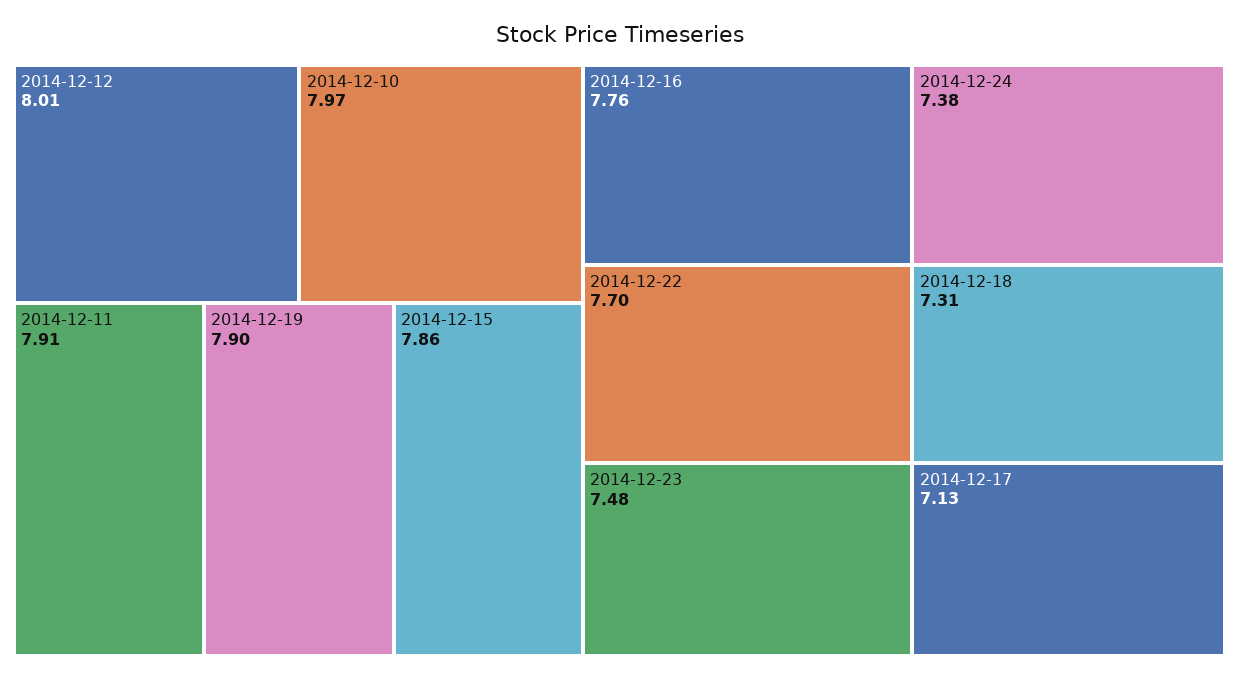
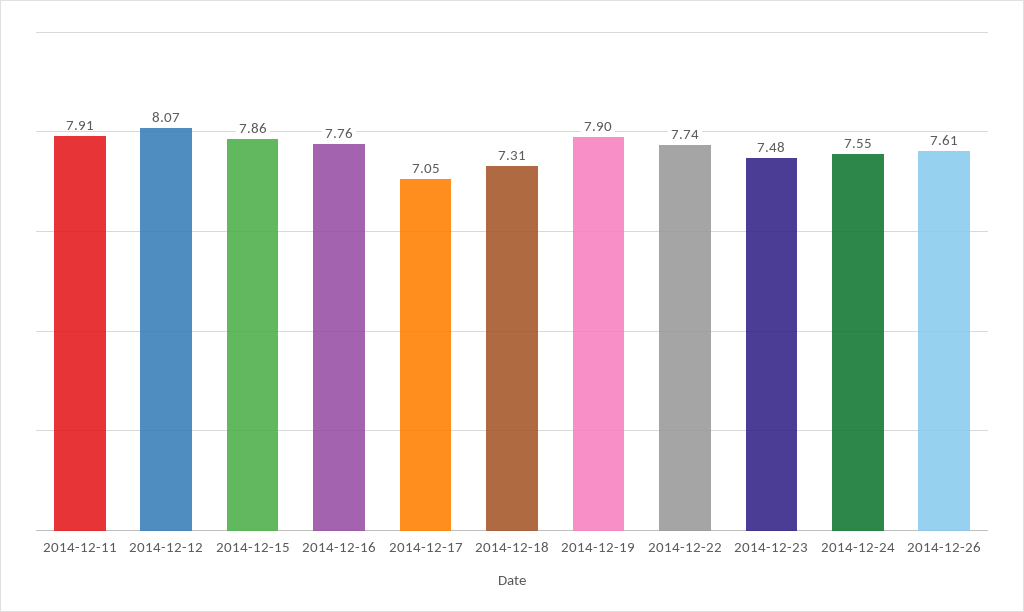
2014-12-12: 8.01 -> 8.07
2014-12-10: 7.97 -> none
2014-12-22: 7.7 -> 7.74
2014-12-24: 7.38 -> 7.55
2014-12-17: 7.13 -> 7.05
2014-12-26: none -> 7.61

